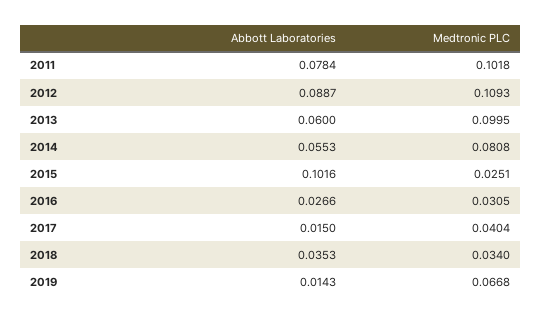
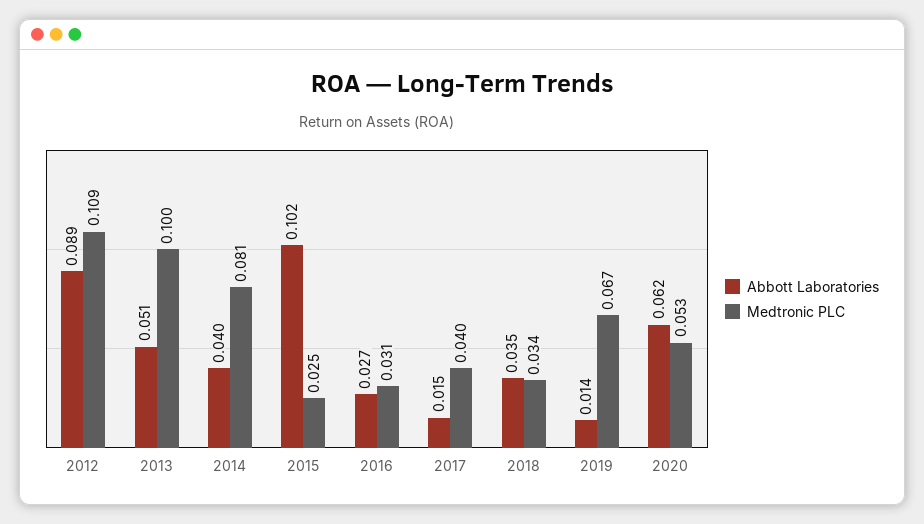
Abbott Laboratories, 2011: 0.0784 -> none
Medtronic PLC, 2011: 0.1018 -> none
Abbott Laboratories, 2013: 0.06 -> 0.051
Abbott Laboratories, 2014: 0.0553 -> 0.04
Abbott Laboratories, 2020: none -> 0.062
Medtronic PLC, 2020: none -> 0.053

